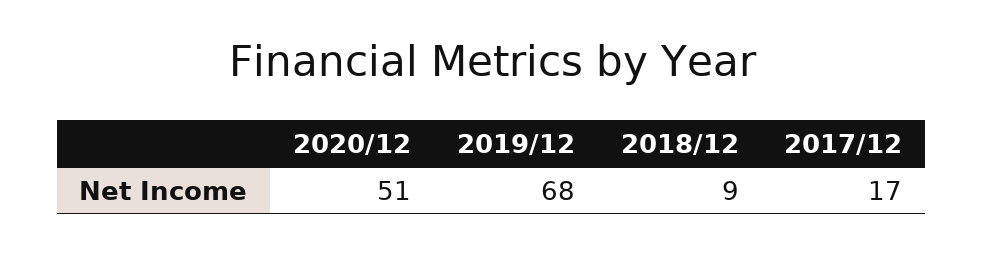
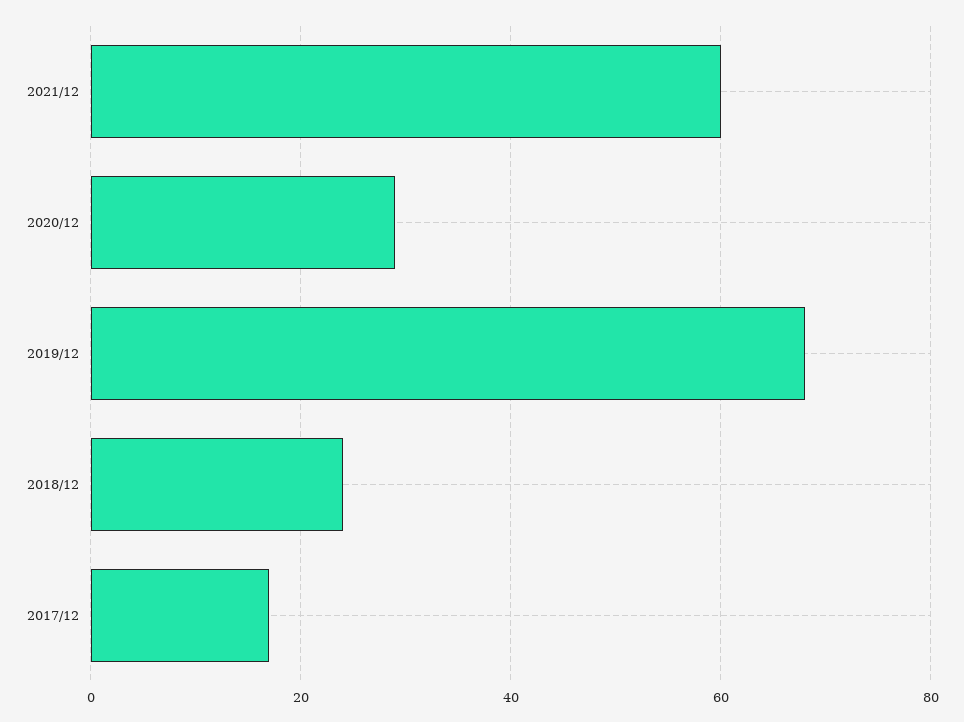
2020/12: 51 -> 30
2018/12: 9 -> 25
2021/12: none -> 60

